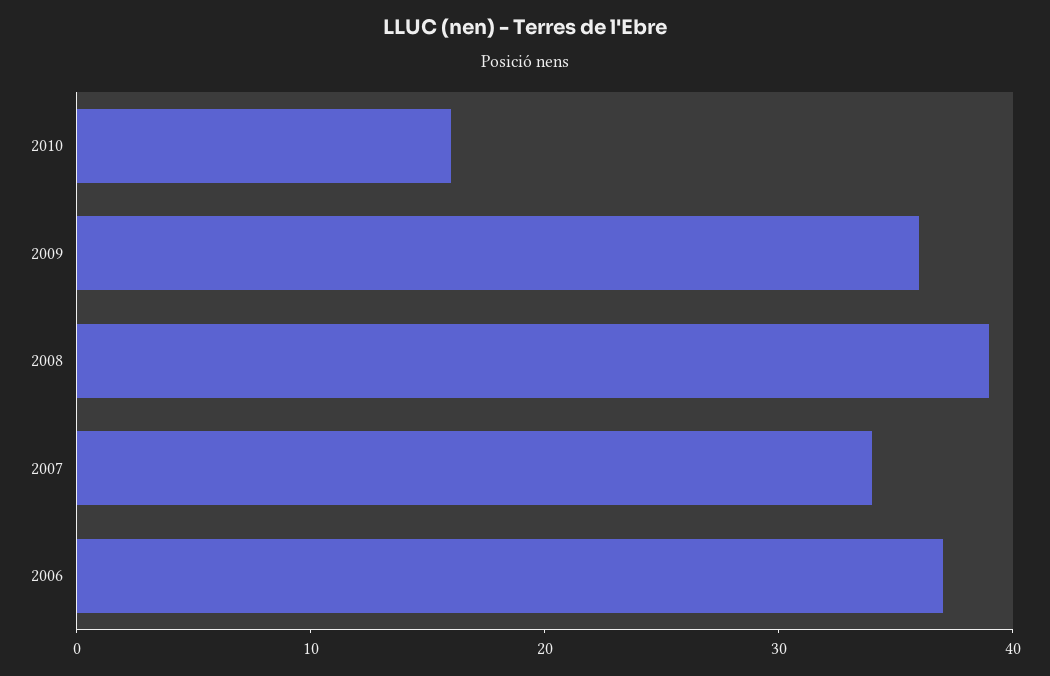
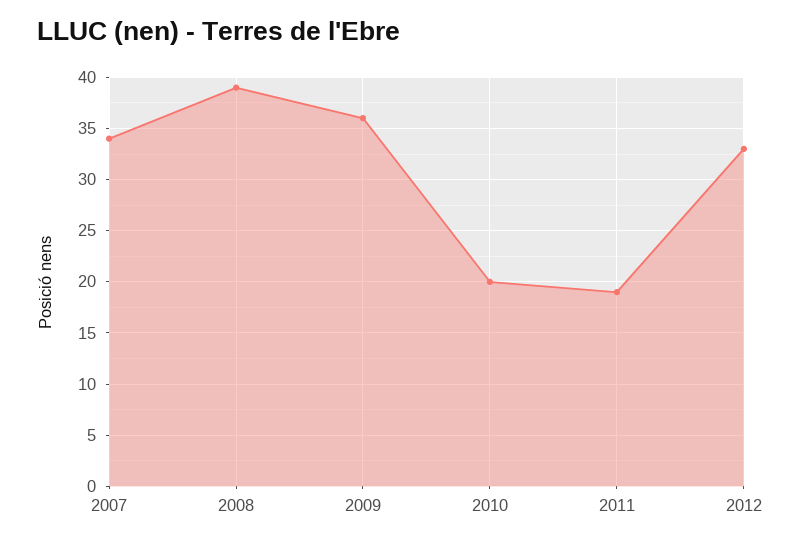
2010: 16 -> 20
2006: 37 -> none
2011: none -> 19
2012: none -> 33

